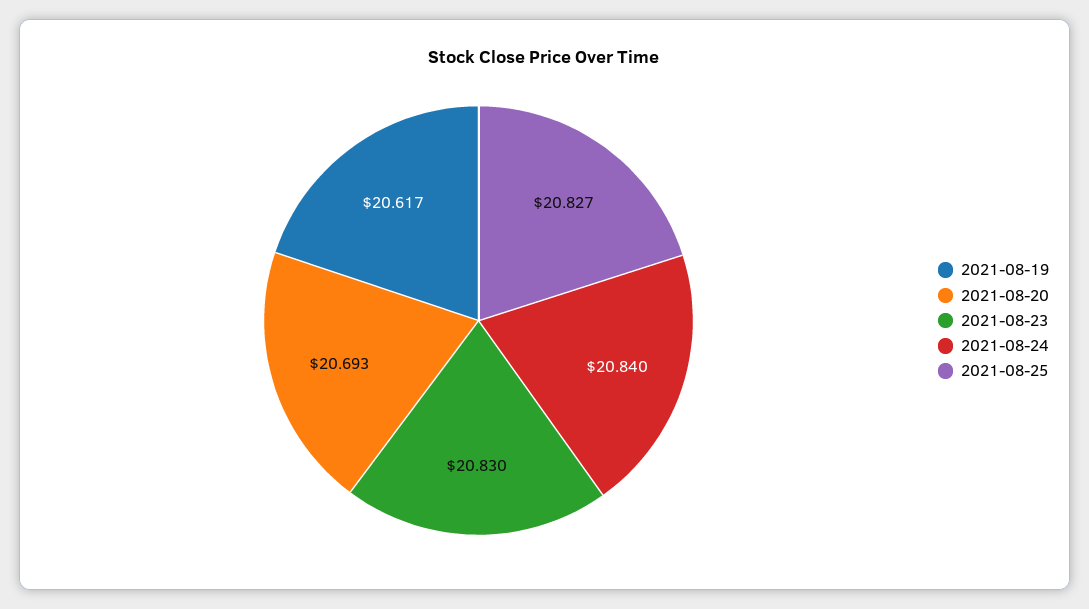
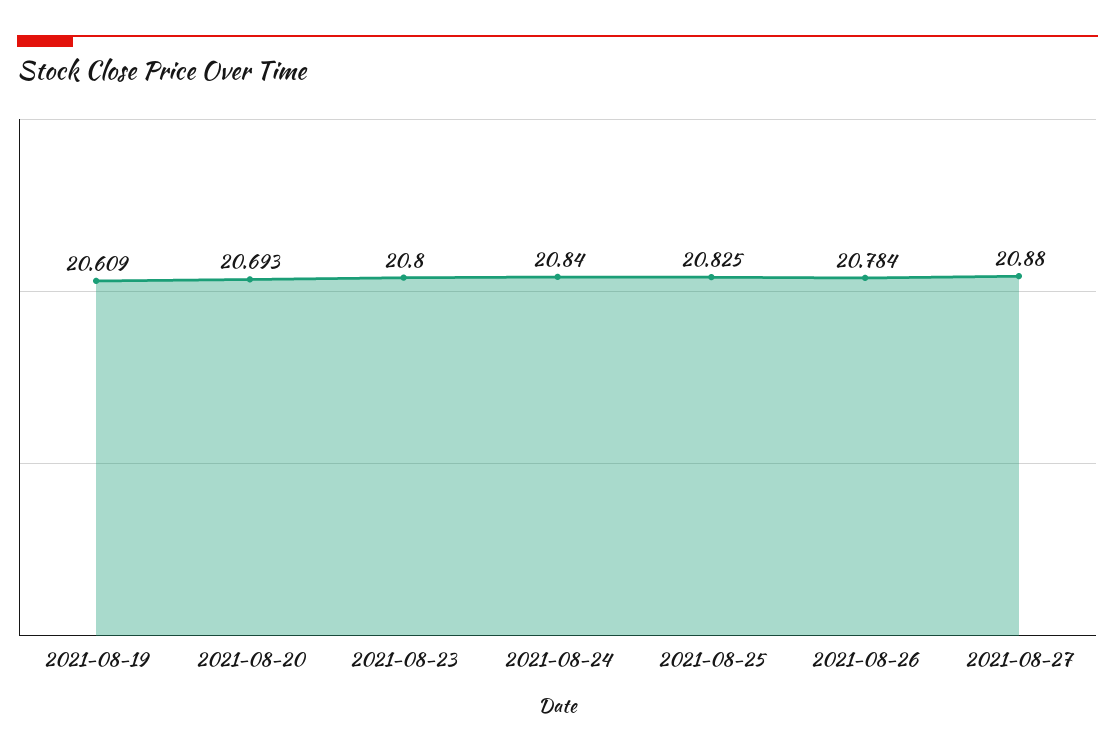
2021-08-19: 20.617 -> 20.609
2021-08-23: 20.83 -> 20.8
2021-08-25: 20.827 -> 20.825
2021-08-26: none -> 20.784
2021-08-27: none -> 20.88

